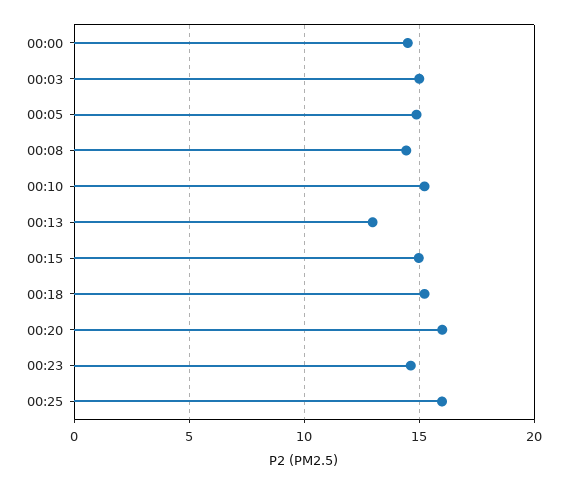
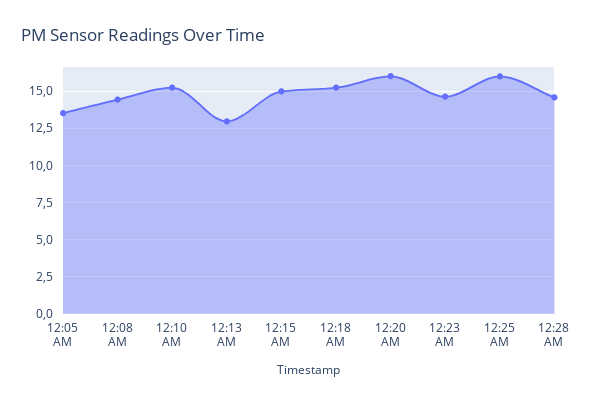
00:00: 14.5 -> none
00:03: 15 -> none
00:05: 15 -> 13.5
12:28 AM: none -> 14.5

